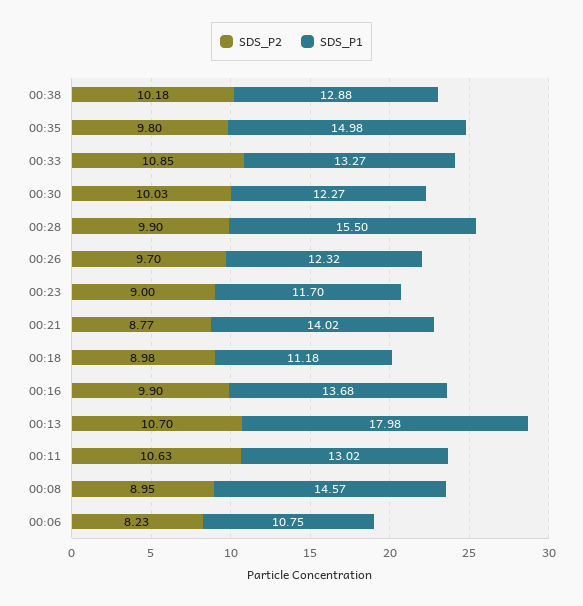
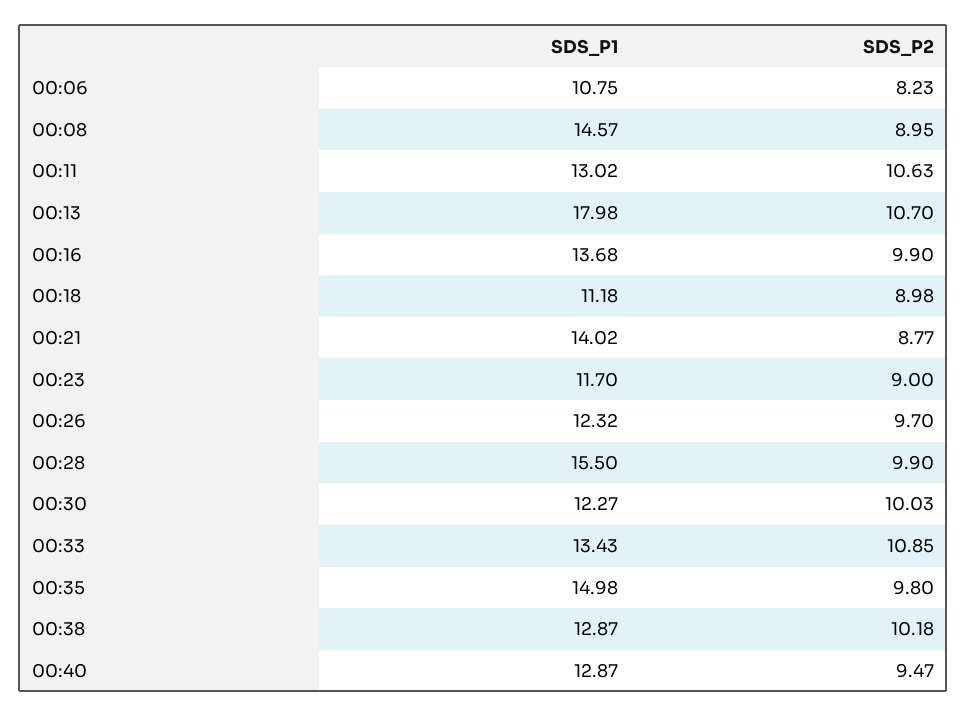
SDS_P1, 00:38: 12.88 -> 12.87
SDS_P1, 00:33: 13.27 -> 13.43
SDS_P1, 00:40: none -> 12.87
SDS_P2, 00:40: none -> 9.47

